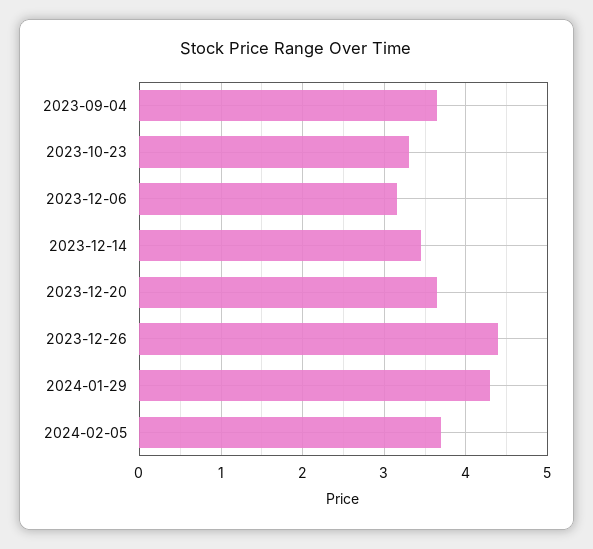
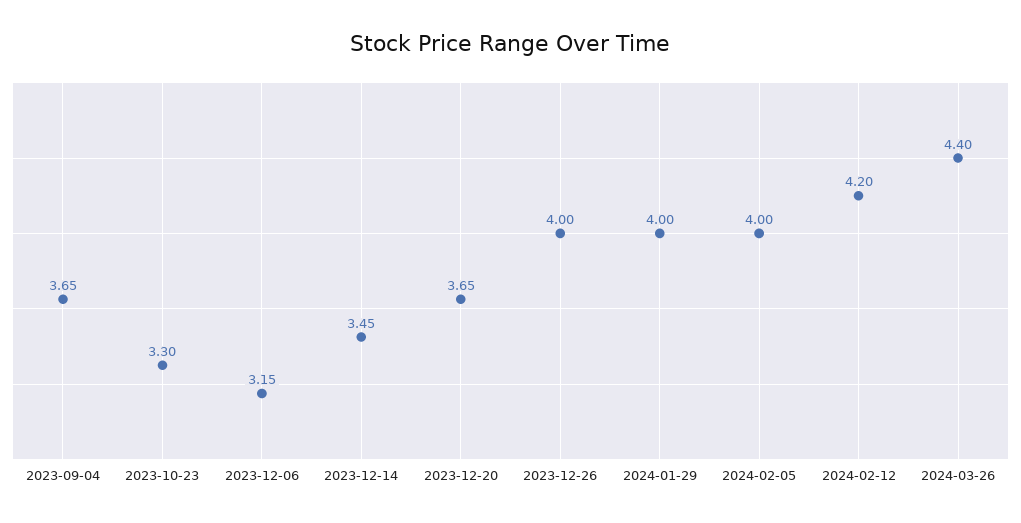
2023-12-26: 4.4 -> 4
2024-01-29: 4.3 -> 4
2024-02-05: 3.7 -> 4
2024-02-12: none -> 4.2
2024-03-26: none -> 4.4

